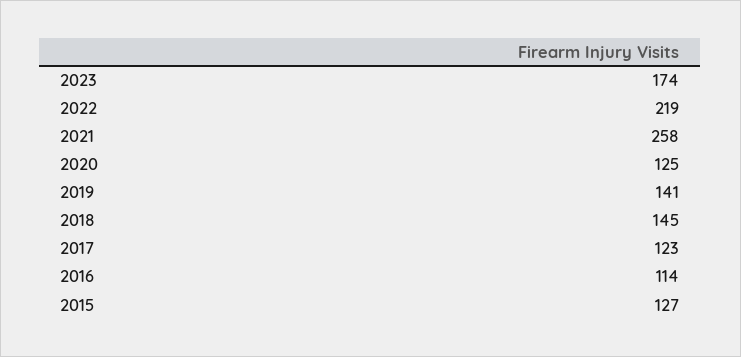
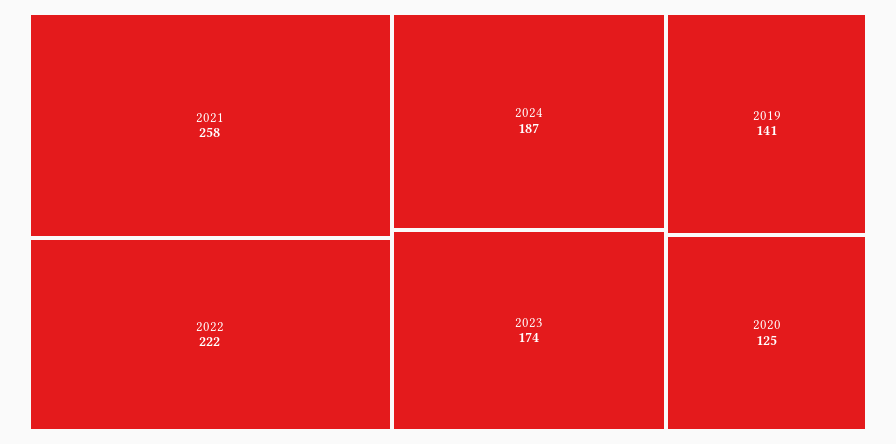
2022: 219 -> 222
2018: 145 -> none
2017: 123 -> none
2016: 114 -> none
2015: 127 -> none
2024: none -> 187

